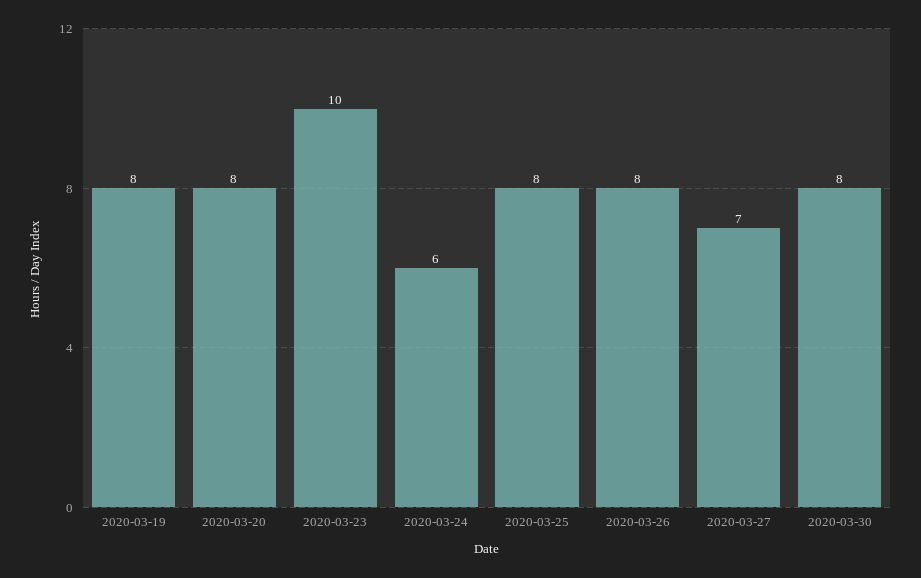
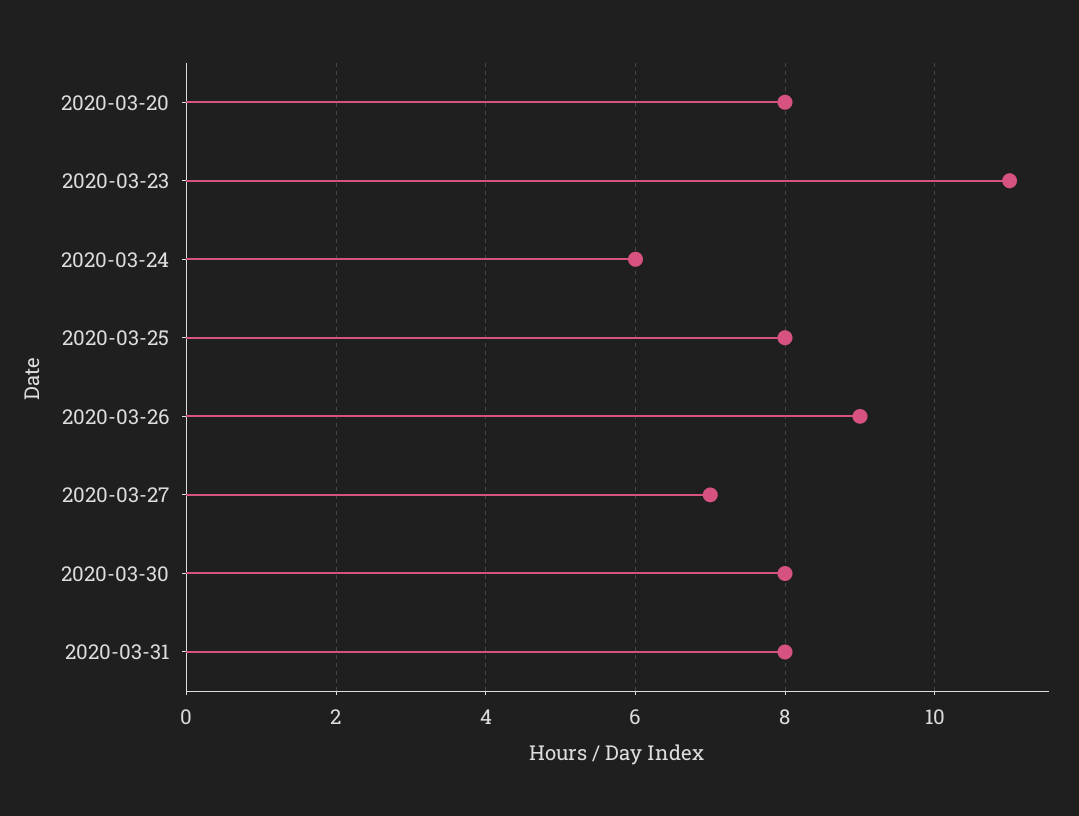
2020-03-19: 8 -> none
2020-03-23: 10 -> 11
2020-03-26: 8 -> 9
2020-03-31: none -> 8

